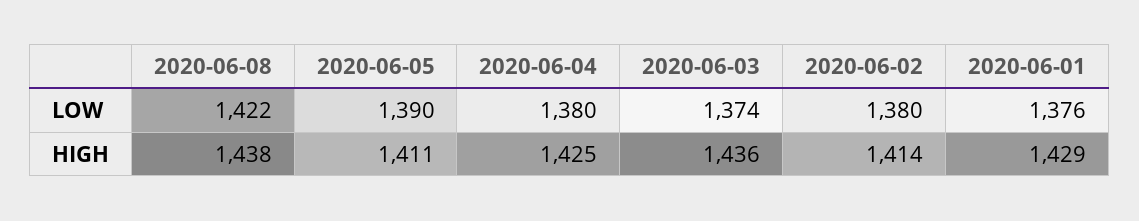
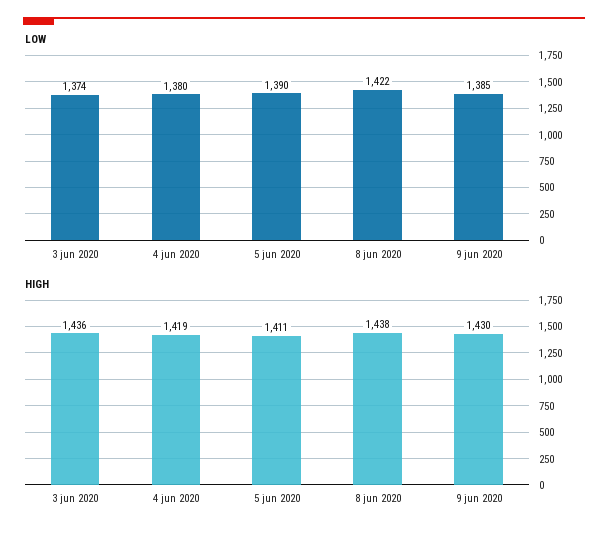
LOW, 2020-06-02: 1380 -> none
LOW, 2020-06-01: 1376 -> none
HIGH, 2020-06-04: 1425 -> 1419
HIGH, 2020-06-02: 1414 -> none
HIGH, 2020-06-01: 1429 -> none
LOW, 9 jun 2020: none -> 1385
HIGH, 9 jun 2020: none -> 1430

